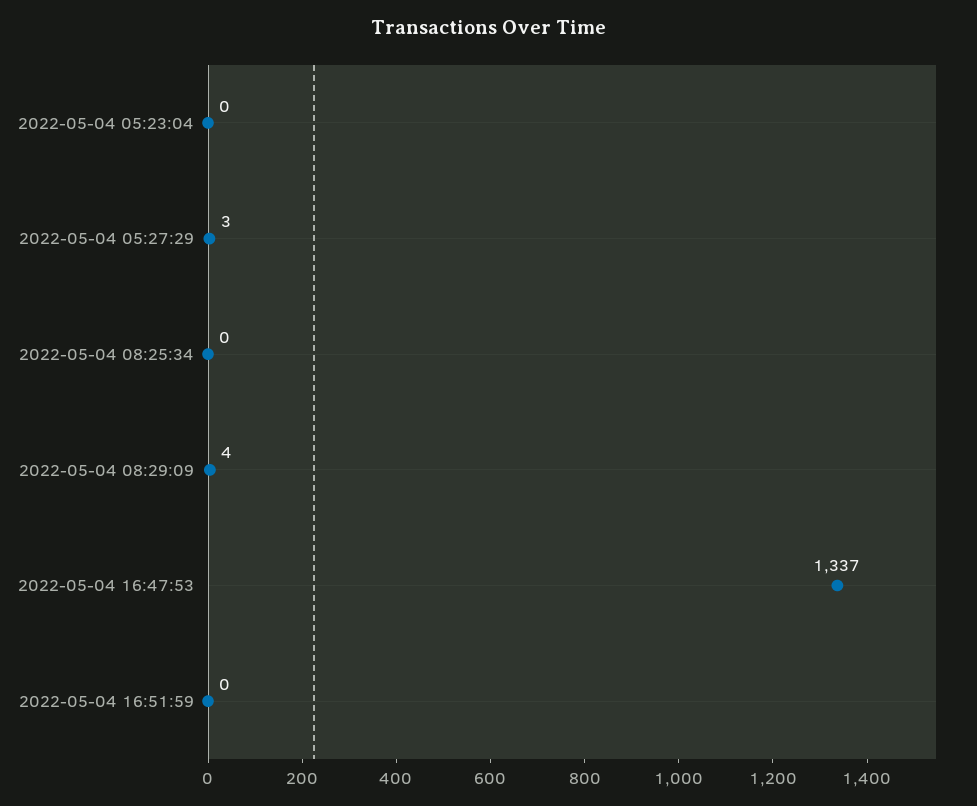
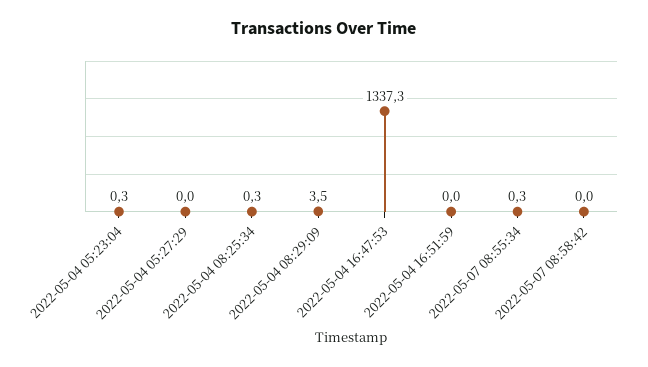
2022-05-04 05:27:29: 3 -> 0
2022-05-07 08:55:34: none -> 0.3
2022-05-07 08:58:42: none -> 0

